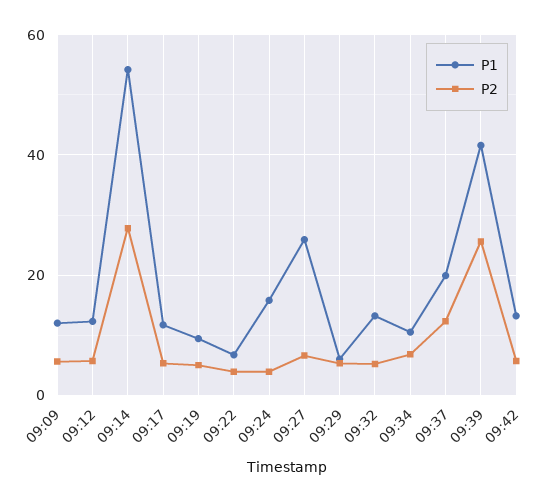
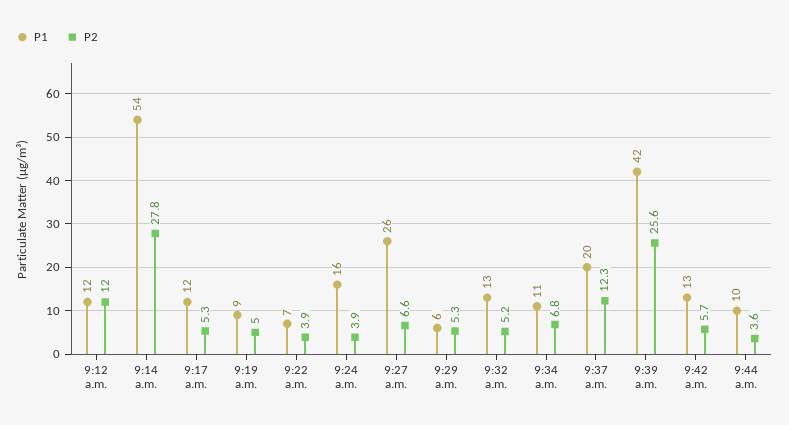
P1, 09:09: 12 -> none
P2, 09:09: 6 -> none
P2, 09:12: 6 -> 12
P1, 9:44 a.m.: none -> 10
P2, 9:44 a.m.: none -> 3.6

